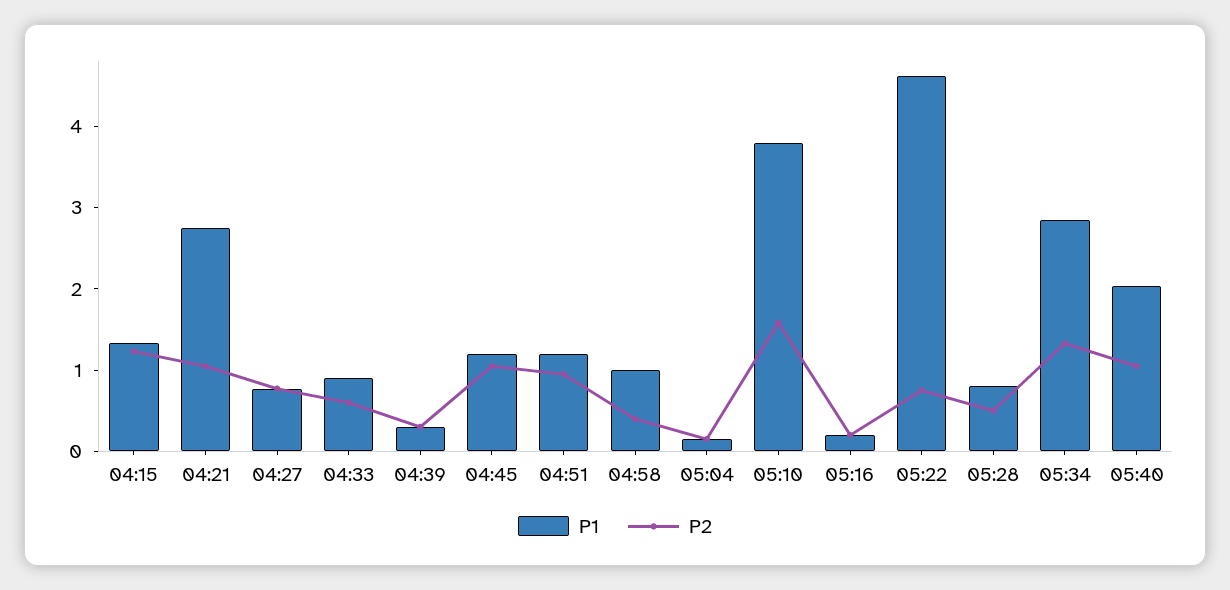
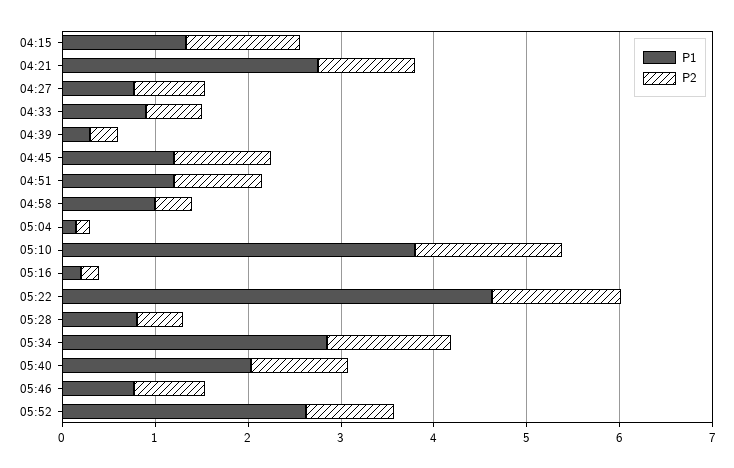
P2, 05:22: 0.8 -> 1.4
P1, 05:46: none -> 0.8
P2, 05:46: none -> 0.8
P1, 05:52: none -> 2.6
P2, 05:52: none -> 1

